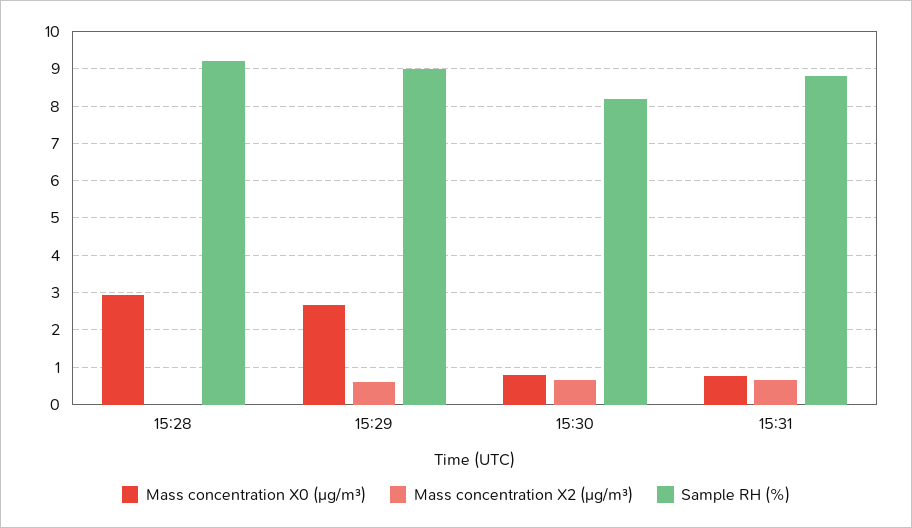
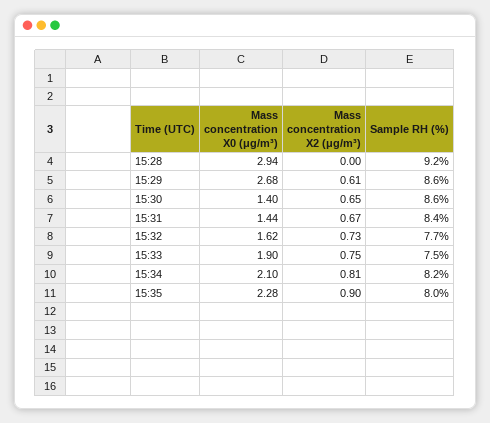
Sample RH (%), 15:29: 9 -> 8.6
Mass concentration X0 (μg/m³), 15:30: 0.8 -> 1.4
Sample RH (%), 15:30: 8.2 -> 8.6
Mass concentration X0 (μg/m³), 15:31: 0.8 -> 1.44
Sample RH (%), 15:31: 8.8 -> 8.4
Mass concentration X0 (μg/m³), 15:32: none -> 1.62
Mass concentration X2 (μg/m³), 15:32: none -> 0.73
Sample RH (%), 15:32: none -> 7.7
Mass concentration X0 (μg/m³), 15:33: none -> 1.9
Mass concentration X2 (μg/m³), 15:33: none -> 0.75
Sample RH (%), 15:33: none -> 7.5
Mass concentration X0 (μg/m³), 15:34: none -> 2.1
Mass concentration X2 (μg/m³), 15:34: none -> 0.81
Sample RH (%), 15:34: none -> 8.2
Mass concentration X0 (μg/m³), 15:35: none -> 2.28
Mass concentration X2 (μg/m³), 15:35: none -> 0.9
Sample RH (%), 15:35: none -> 8

